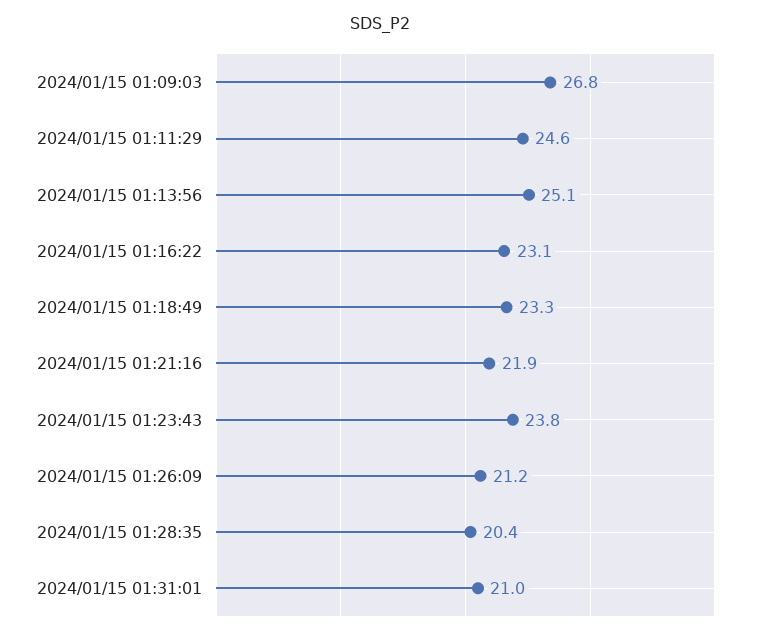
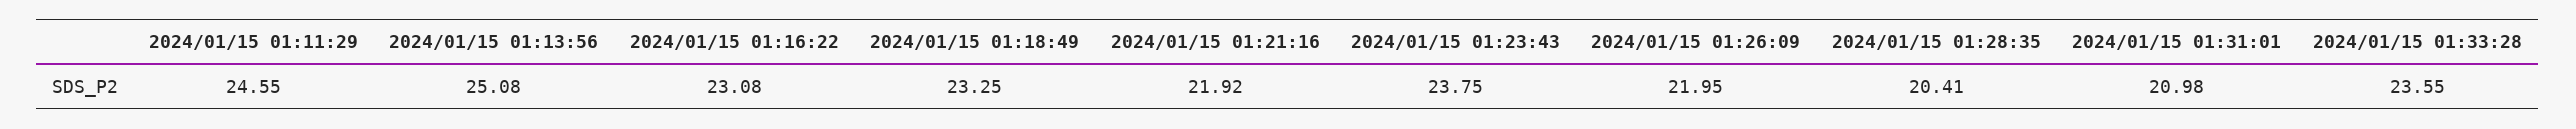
2024/01/15 01:09:03: 26.8 -> none
2024/01/15 01:26:09: 21.2 -> 21.95
2024/01/15 01:33:28: none -> 23.55

